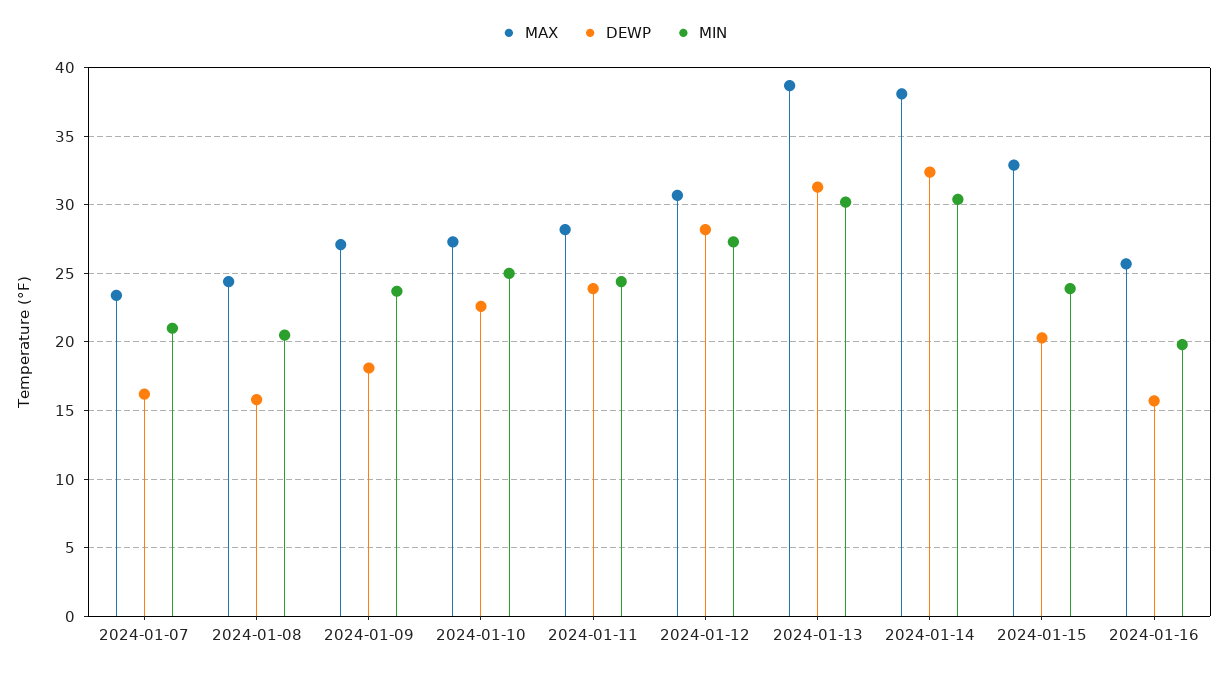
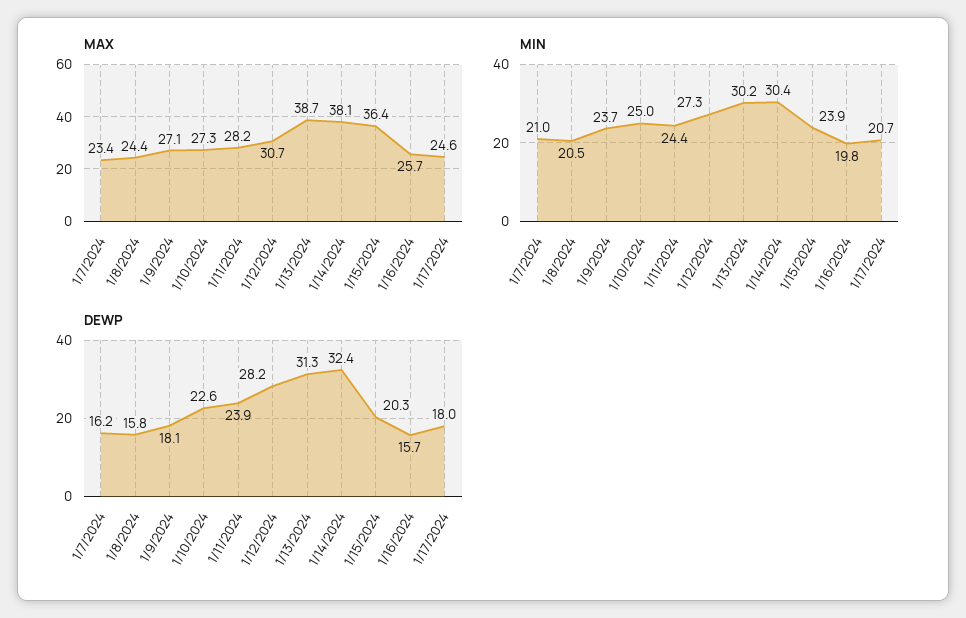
MAX, 2024-01-15: 33 -> 36.4
MAX, 1/17/2024: none -> 24.6
MIN, 1/17/2024: none -> 20.7
DEWP, 1/17/2024: none -> 18

